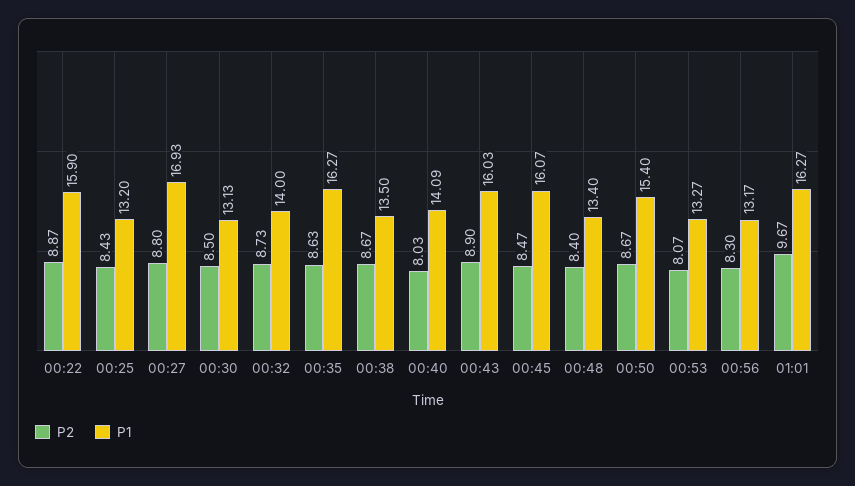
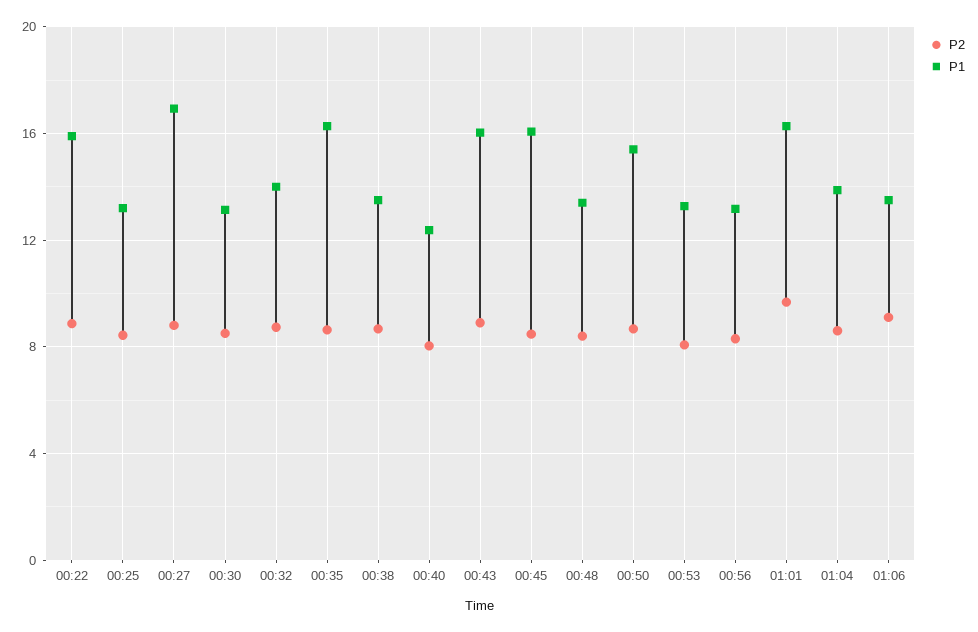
P1, 00:40: 14.09 -> 12.5
P2, 01:04: none -> 8.5
P1, 01:04: none -> 14
P2, 01:06: none -> 9
P1, 01:06: none -> 13.5

